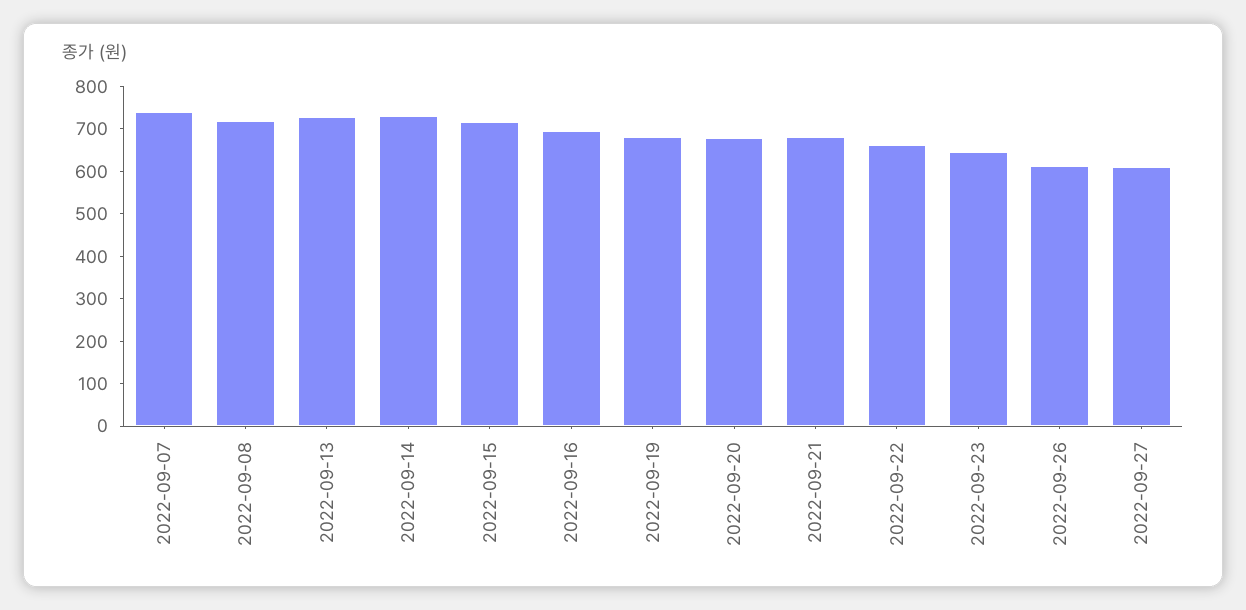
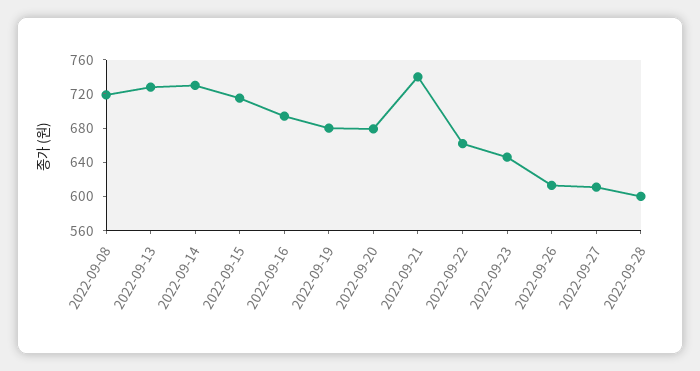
2022-09-07: 740 -> none
2022-09-21: 680 -> 740
2022-09-28: none -> 600

